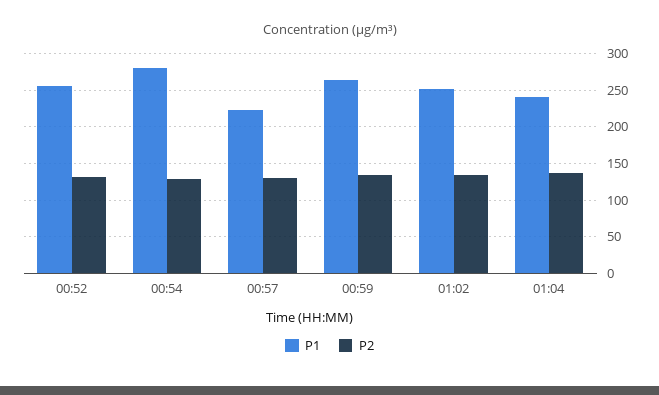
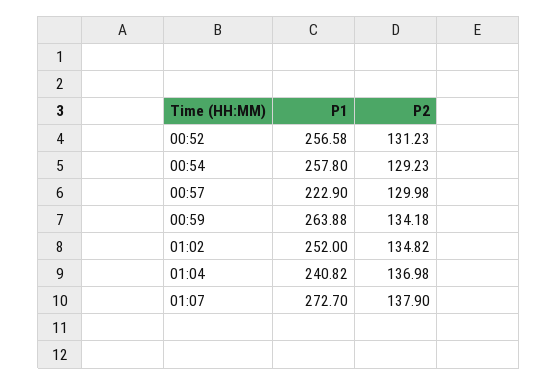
P1, 00:54: 280 -> 257.8
P1, 01:07: none -> 272.7
P2, 01:07: none -> 137.9

